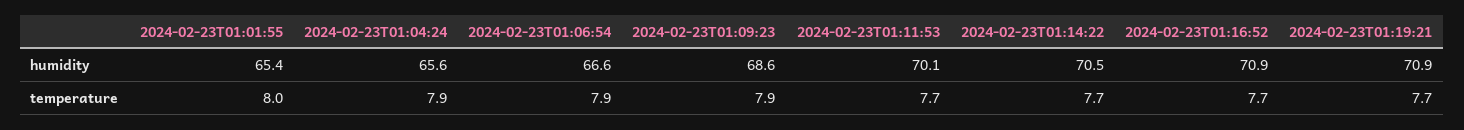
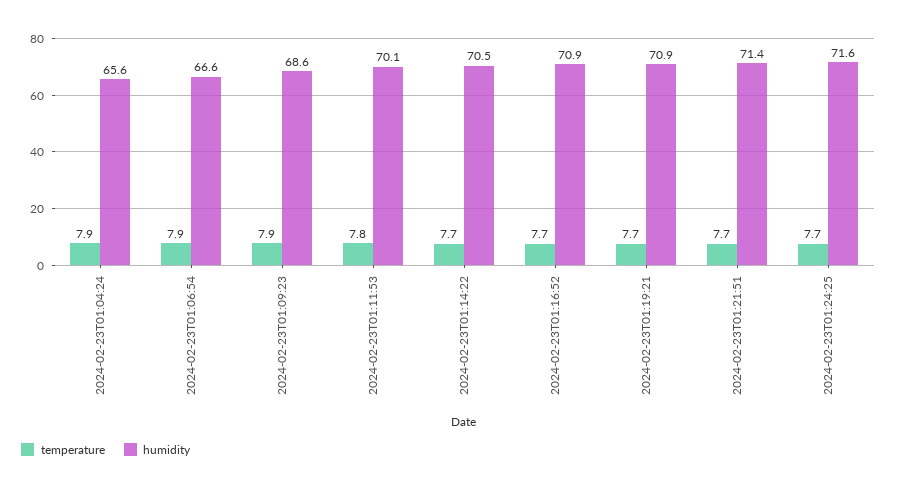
humidity, 2024-02-23T01:01:55: 65.4 -> none
temperature, 2024-02-23T01:01:55: 8 -> none
temperature, 2024-02-23T01:11:53: 7.7 -> 7.8
temperature, 2024-02-23T01:21:51: none -> 7.7
humidity, 2024-02-23T01:21:51: none -> 71.4
temperature, 2024-02-23T01:24:25: none -> 7.7
humidity, 2024-02-23T01:24:25: none -> 71.6

